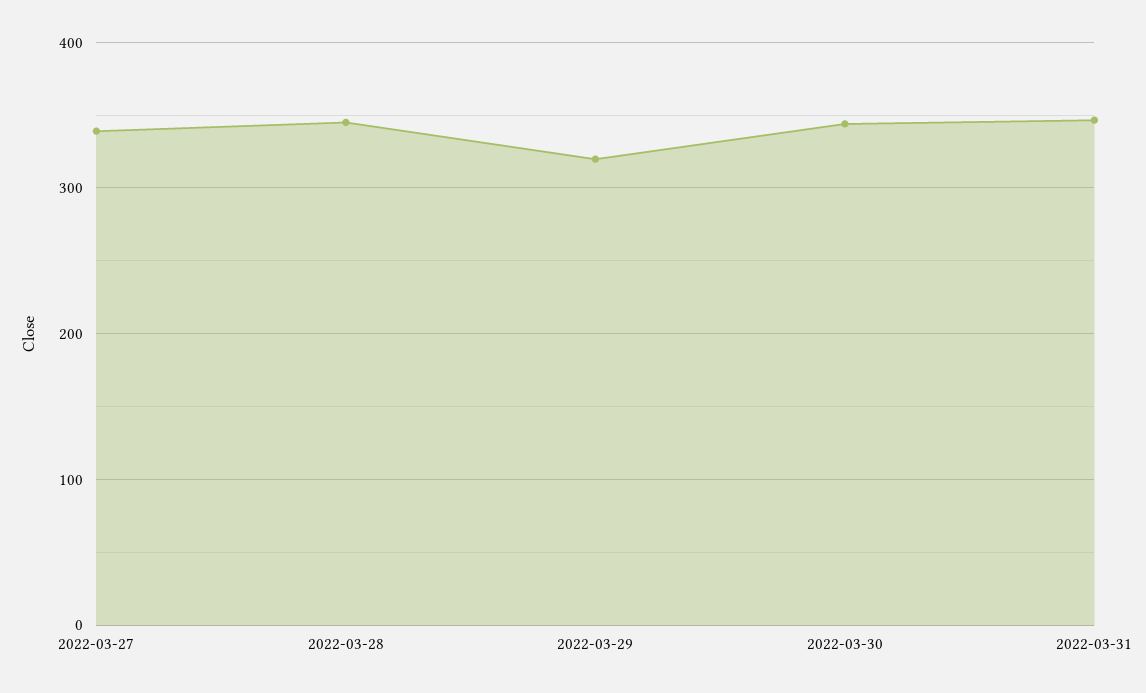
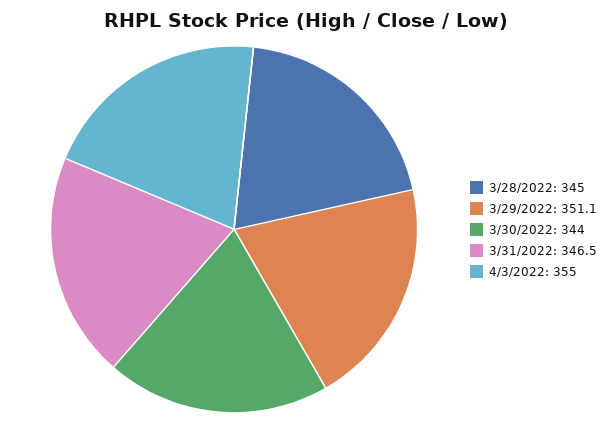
2022-03-27: 340 -> none
2022-03-29: 320 -> 351.1
4/3/2022: none -> 355

